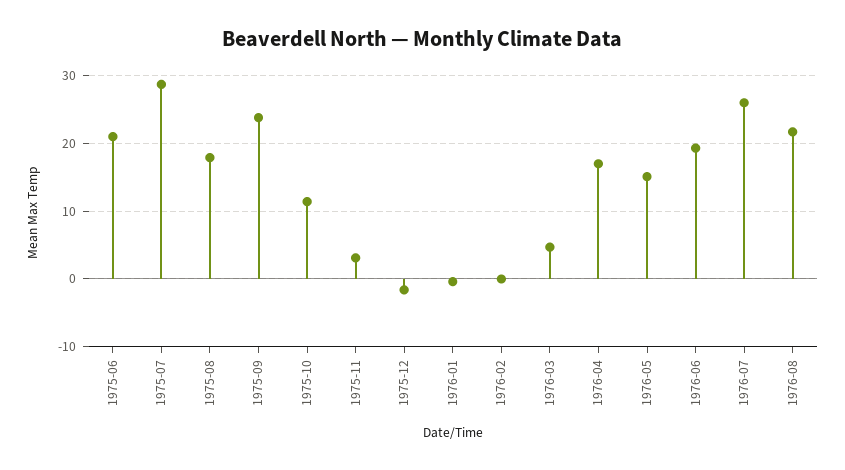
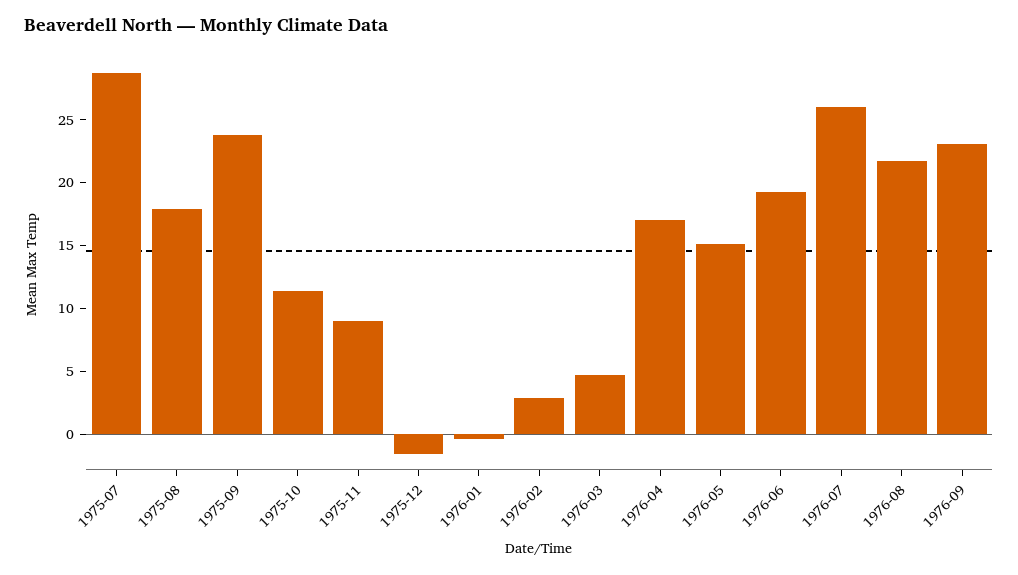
1975-06: 21 -> none
1975-11: 3 -> 9
1976-02: 0 -> 3
1976-09: none -> 23

